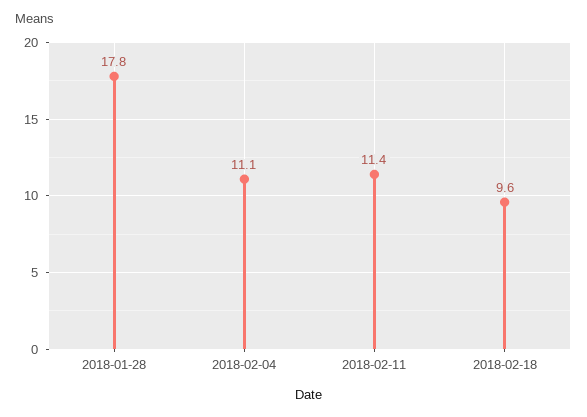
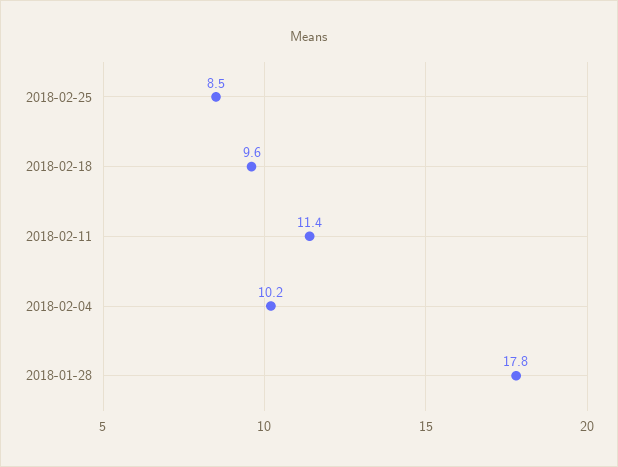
2018-02-04: 11.1 -> 10.2
2018-02-25: none -> 8.5

